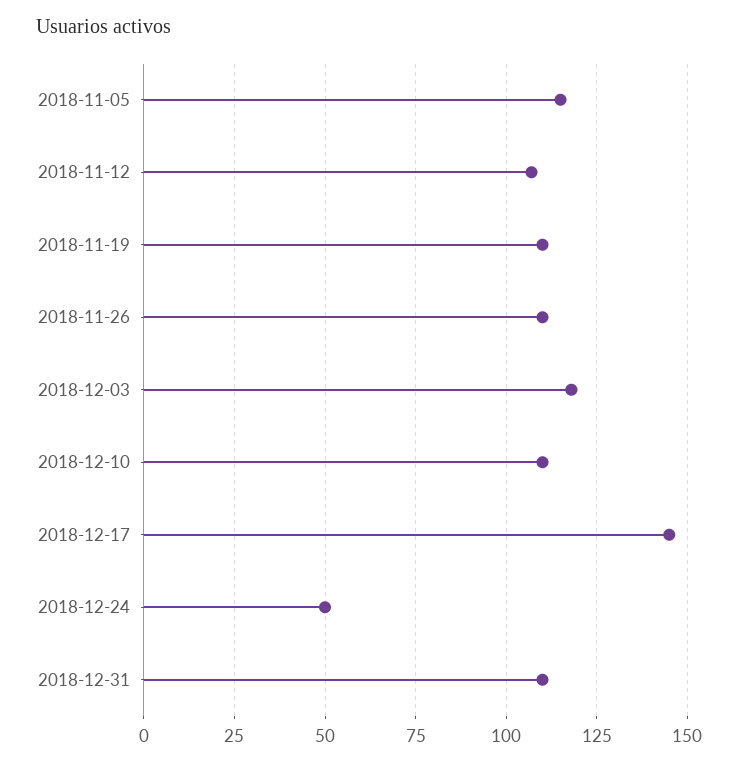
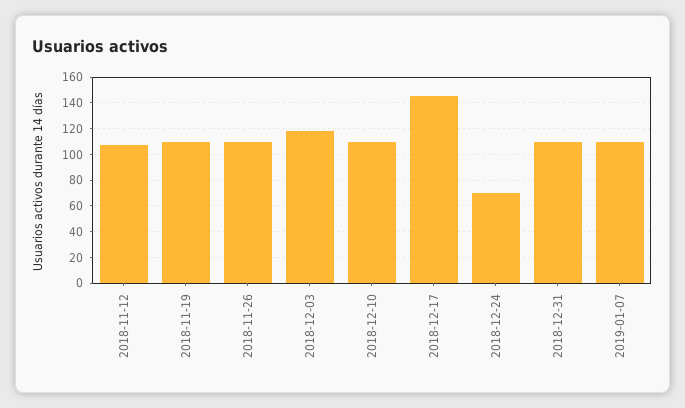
2018-11-05: 115 -> none
2018-12-24: 50 -> 70
2019-01-07: none -> 110

